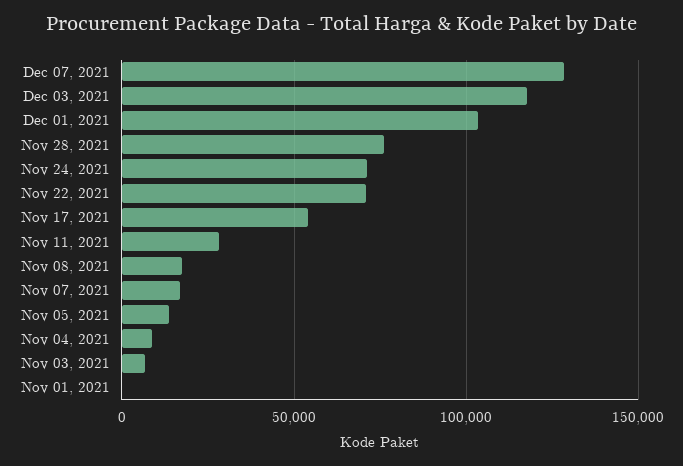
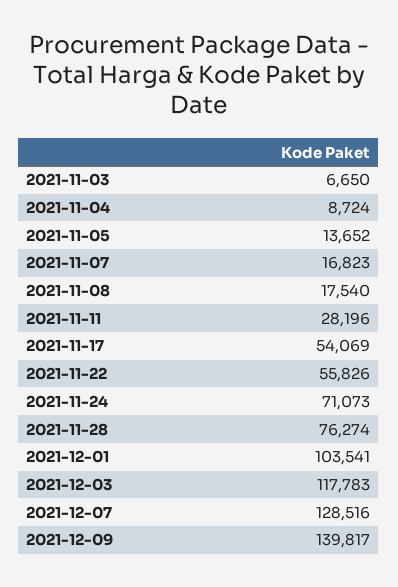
Nov 22, 2021: 70000 -> 55826
Nov 01, 2021: 0 -> none
2021-12-09: none -> 139817

